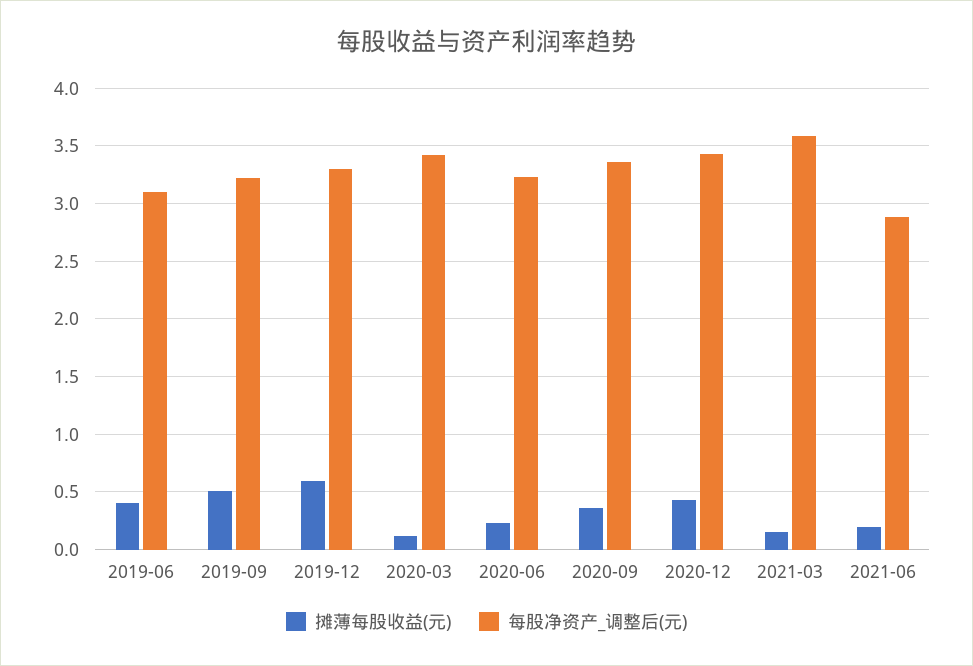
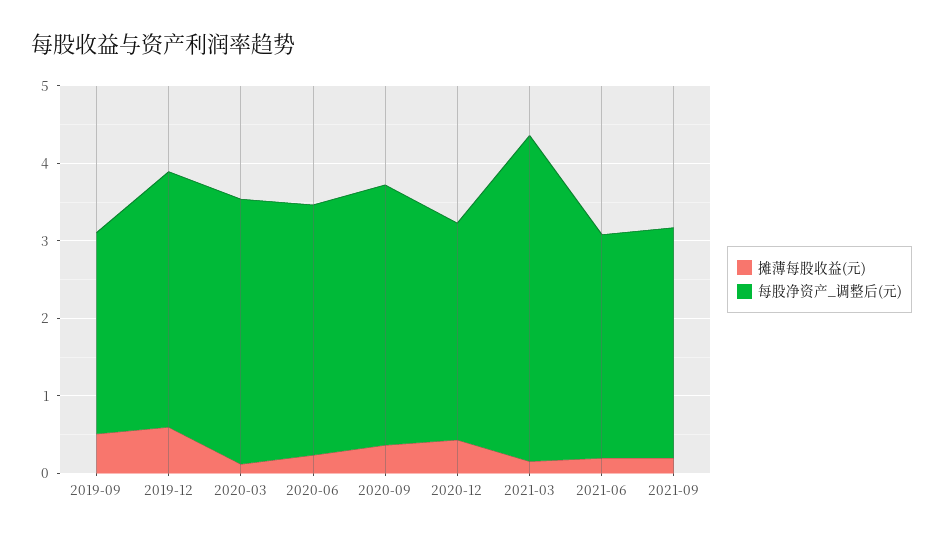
摊薄每股收益(元), 2019-06: 0.4 -> none
每股净资产_调整后(元), 2019-06: 3.1 -> none
每股净资产_调整后(元), 2019-09: 3.2 -> 2.6
每股净资产_调整后(元), 2020-12: 3.4 -> 2.8
每股净资产_调整后(元), 2021-03: 3.6 -> 4.2
摊薄每股收益(元), 2021-09: none -> 0.2
每股净资产_调整后(元), 2021-09: none -> 3

